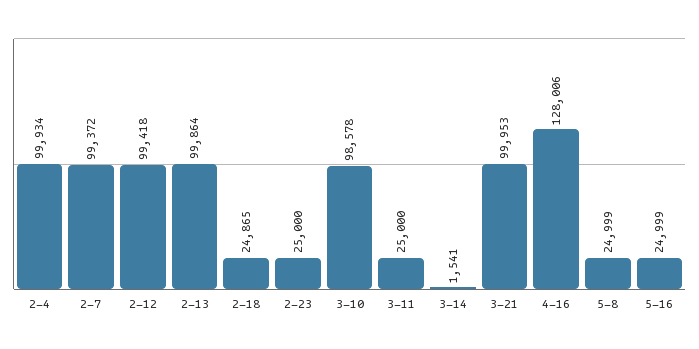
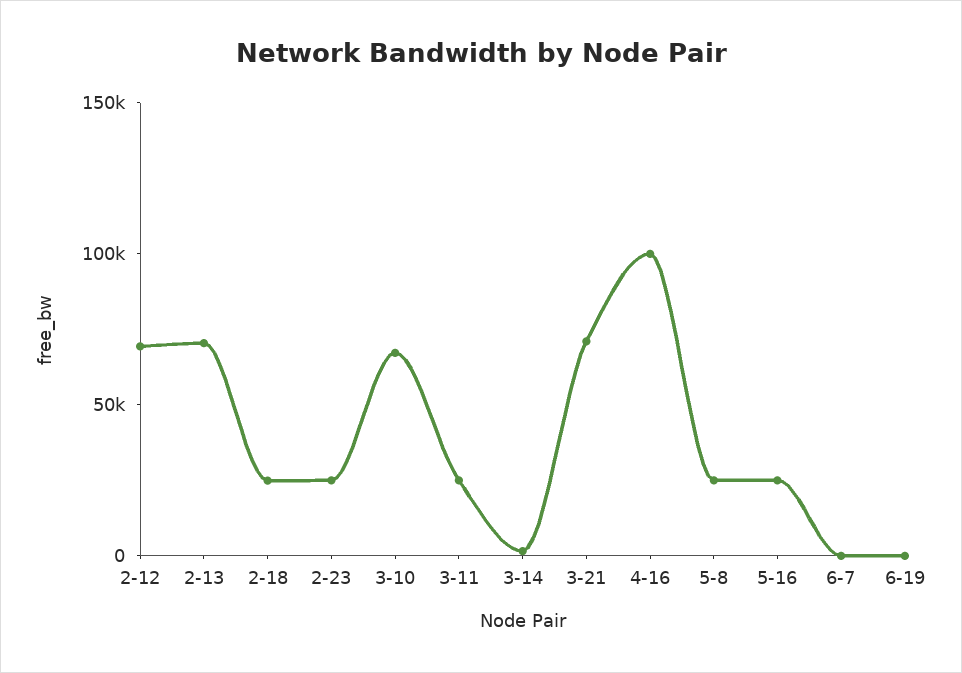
2-4: 99934 -> none
2-7: 99372 -> none
2-12: 99418 -> 70000
2-13: 99864 -> 70000
3-10: 98578 -> 70000
3-21: 99953 -> 70000
4-16: 128006 -> 100000
6-7: none -> 0
6-19: none -> 0

